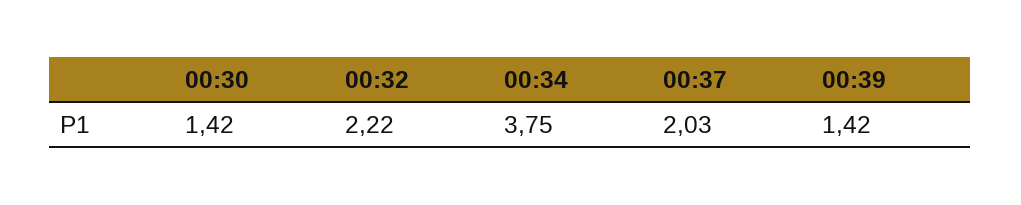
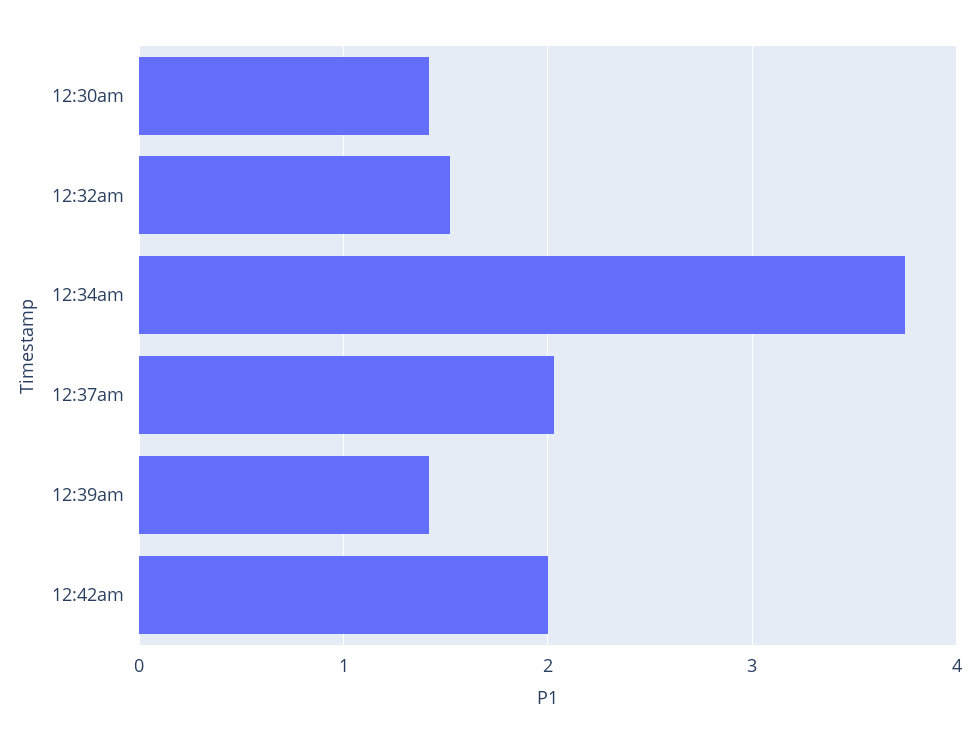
00:32: 2.22 -> 1.5
12:42am: none -> 2

